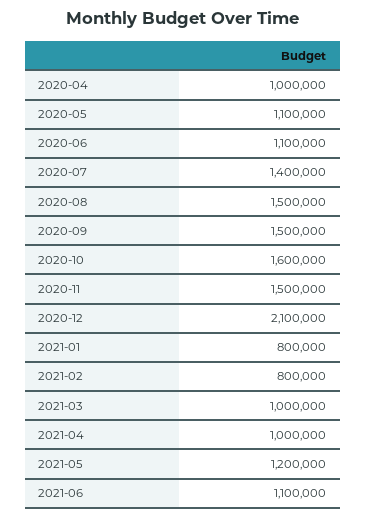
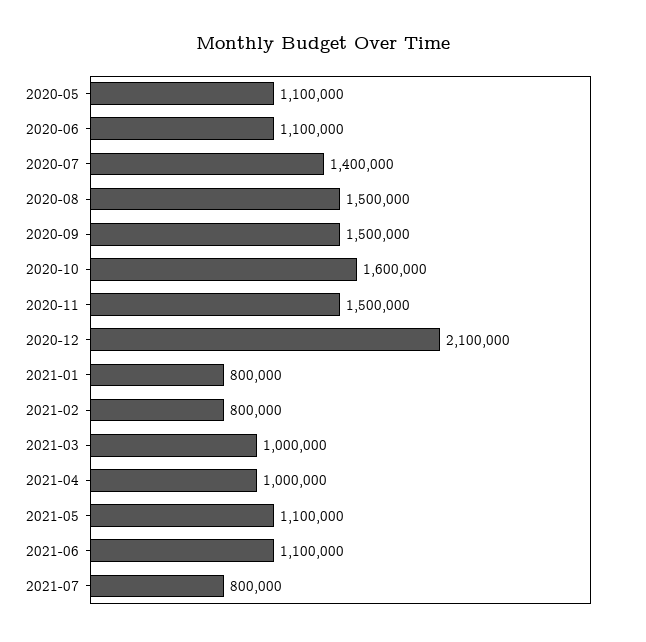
2020-04: 1000000 -> none
2021-05: 1200000 -> 1100000
2021-07: none -> 800000

